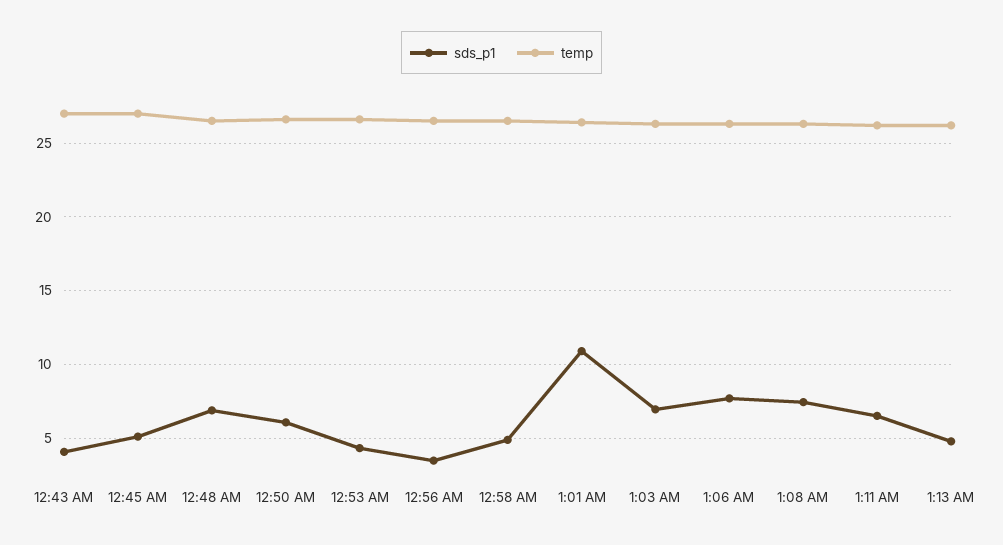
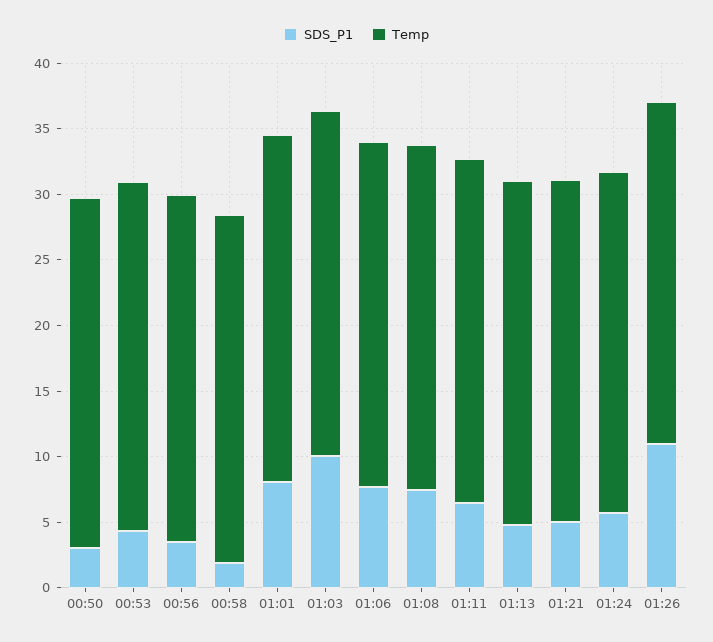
sds_p1, 12:43 AM: 4 -> none
temp, 12:43 AM: 27 -> none
sds_p1, 12:45 AM: 5 -> none
temp, 12:45 AM: 27 -> none
sds_p1, 12:48 AM: 7 -> none
temp, 12:48 AM: 26.5 -> none
sds_p1, 12:50 AM: 6 -> 3
sds_p1, 12:58 AM: 5 -> 2
sds_p1, 1:01 AM: 11 -> 8
sds_p1, 1:03 AM: 7 -> 10
sds_p1, 01:21: none -> 5
temp, 01:21: none -> 26
sds_p1, 01:24: none -> 6
temp, 01:24: none -> 26
sds_p1, 01:26: none -> 11
temp, 01:26: none -> 26

